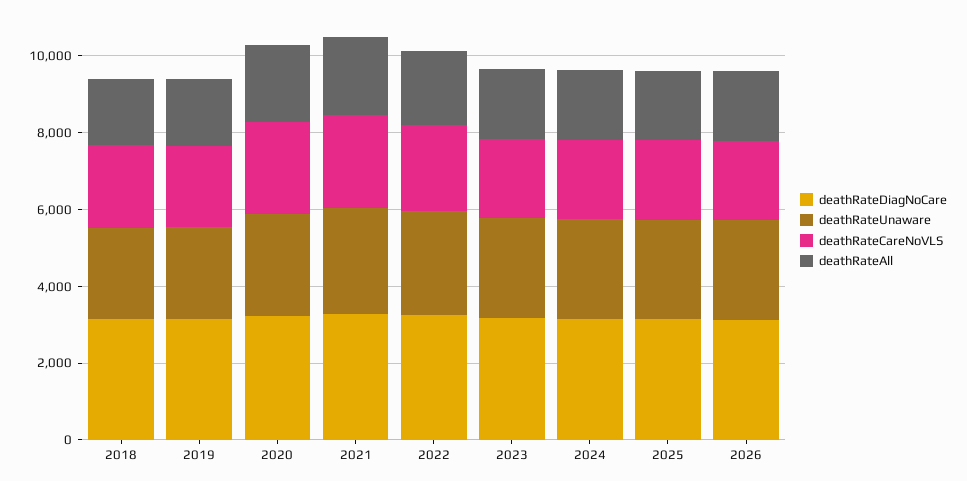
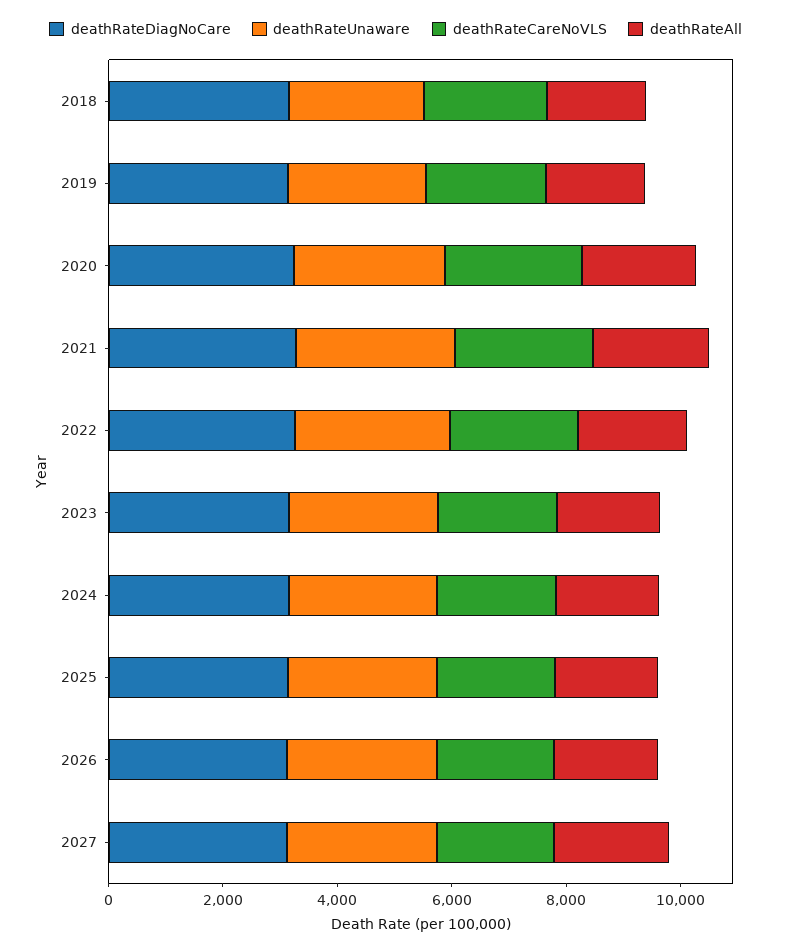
deathRateDiagNoCare, 2027: none -> 3000
deathRateUnaware, 2027: none -> 2500
deathRateCareNoVLS, 2027: none -> 2000
deathRateAll, 2027: none -> 2000

